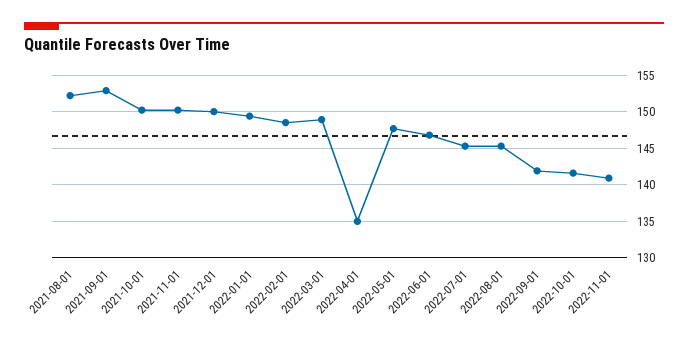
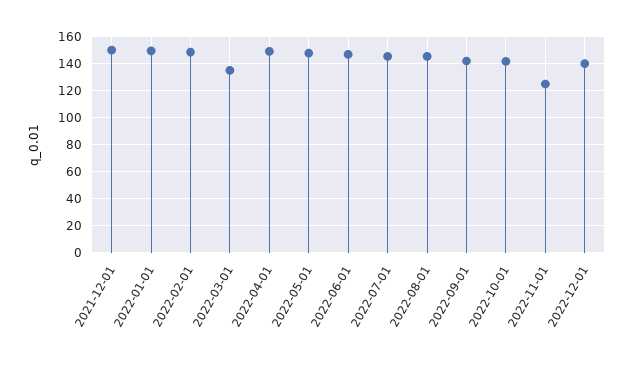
2021-08-01: 152 -> none
2021-09-01: 153 -> none
2021-10-01: 150 -> none
2021-11-01: 150 -> none
2022-03-01: 149 -> 135
2022-04-01: 135 -> 150
2022-11-01: 141 -> 125
2022-12-01: none -> 140

